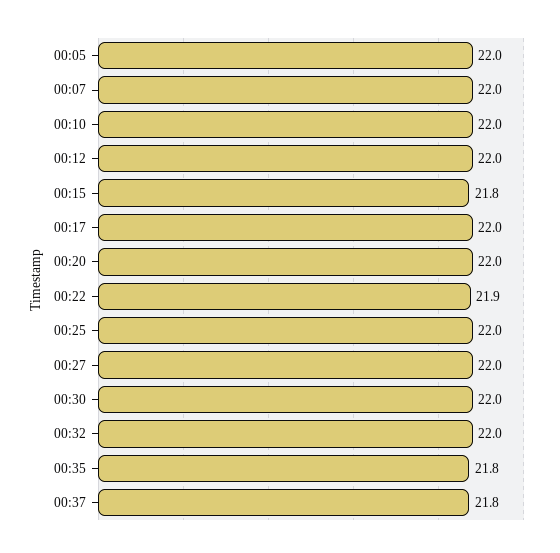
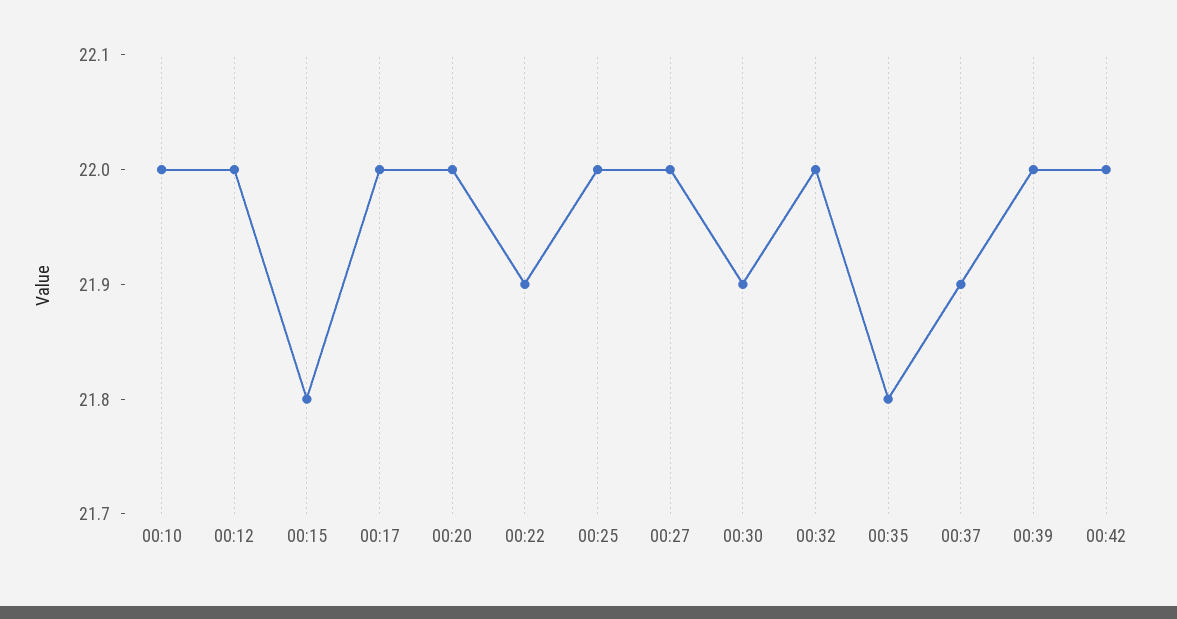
00:05: 22 -> none
00:07: 22 -> none
00:30: 22 -> 21.9
00:37: 21.8 -> 21.9
00:39: none -> 22
00:42: none -> 22

